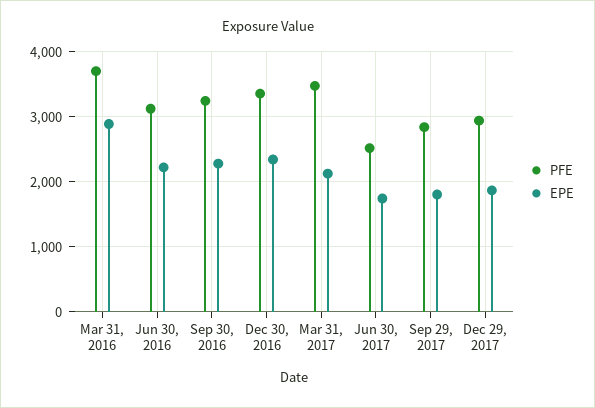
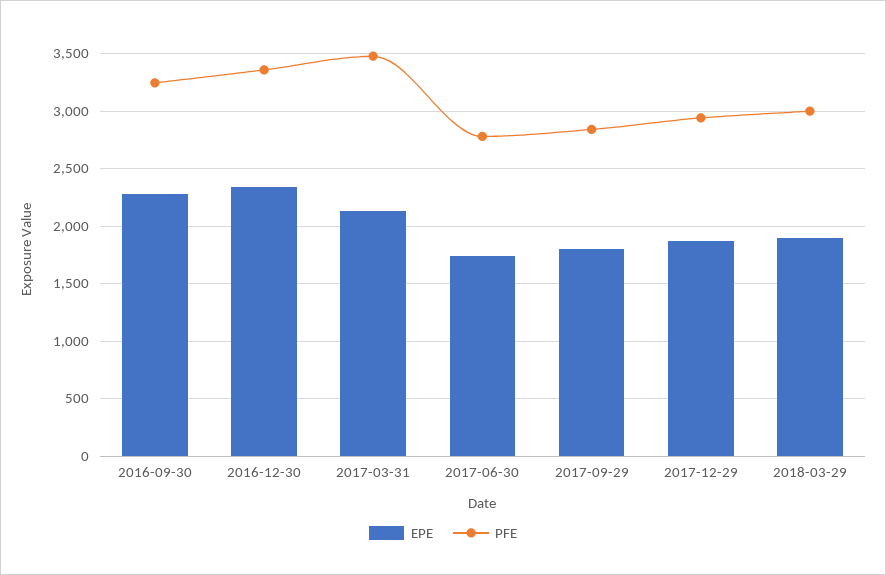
PFE, Mar 31, 2016: 3700 -> none
EPE, Mar 31, 2016: 2900 -> none
PFE, Jun 30, 2016: 3100 -> none
EPE, Jun 30, 2016: 2200 -> none
PFE, Jun 30, 2017: 2500 -> 2800
EPE, 2018-03-29: none -> 1900
PFE, 2018-03-29: none -> 3000

